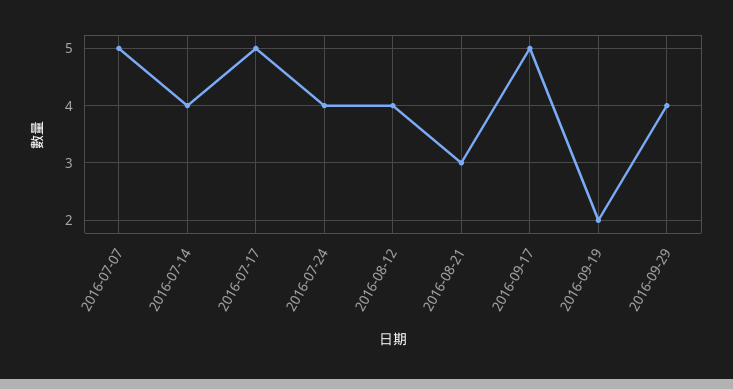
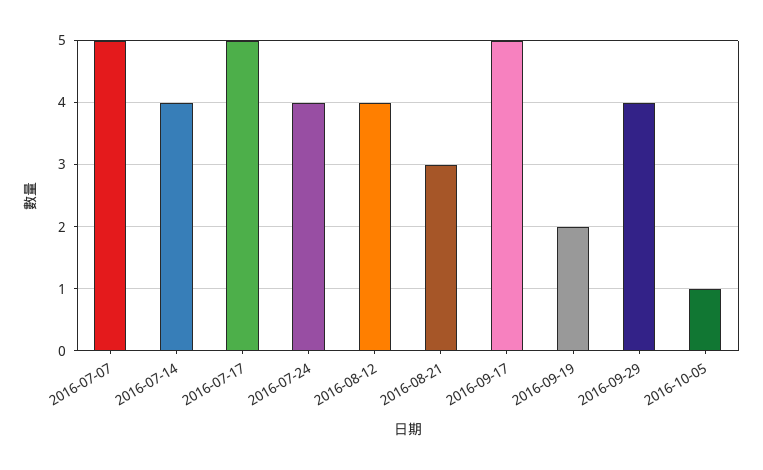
2016-10-05: none -> 1

